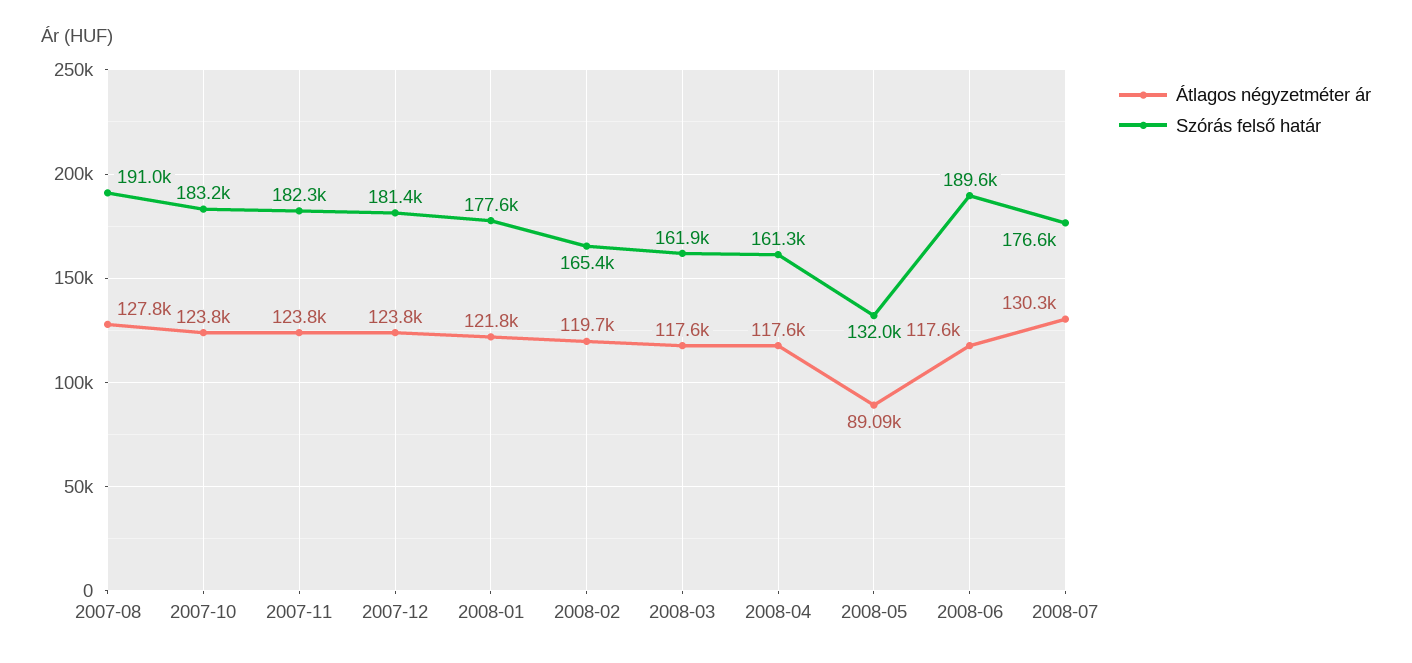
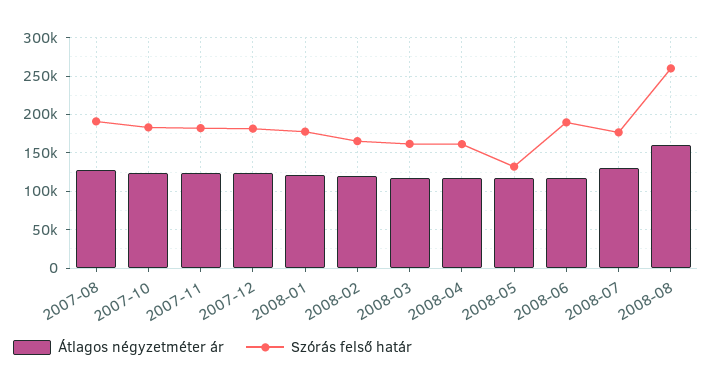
Átlagos négyzetméter ár, 2008-05: 89090 -> 120000
Átlagos négyzetméter ár, 2008-08: none -> 160000
Szórás felső határ, 2008-08: none -> 260000

